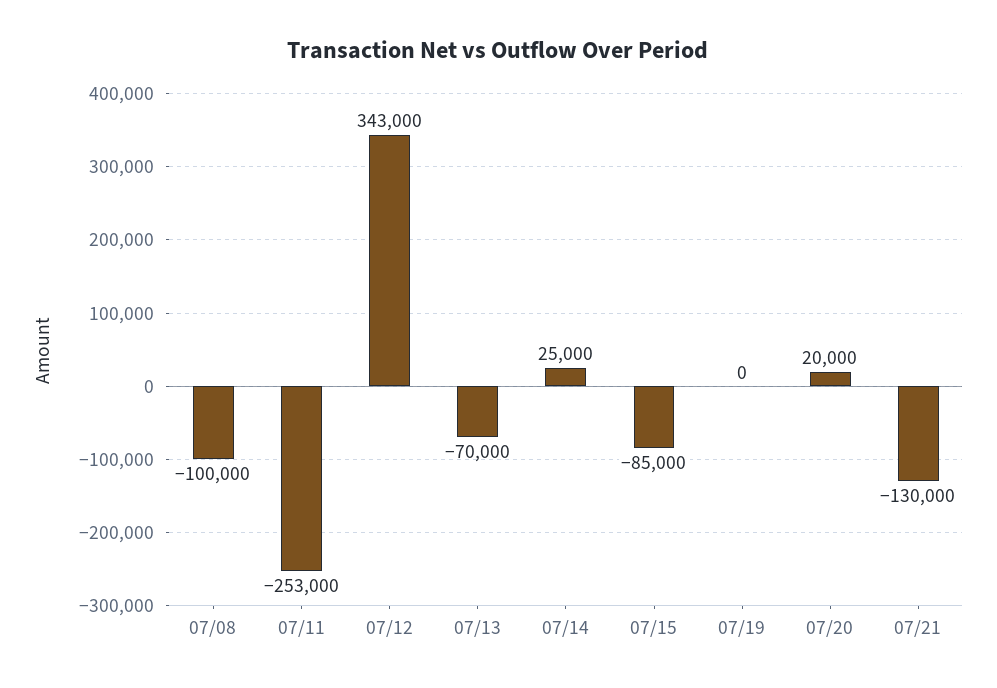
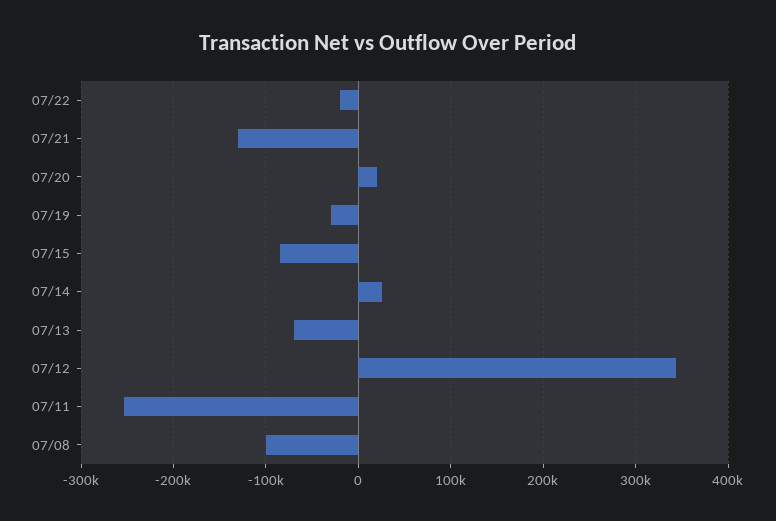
07/19: 0 -> -30000
07/22: none -> -20000

